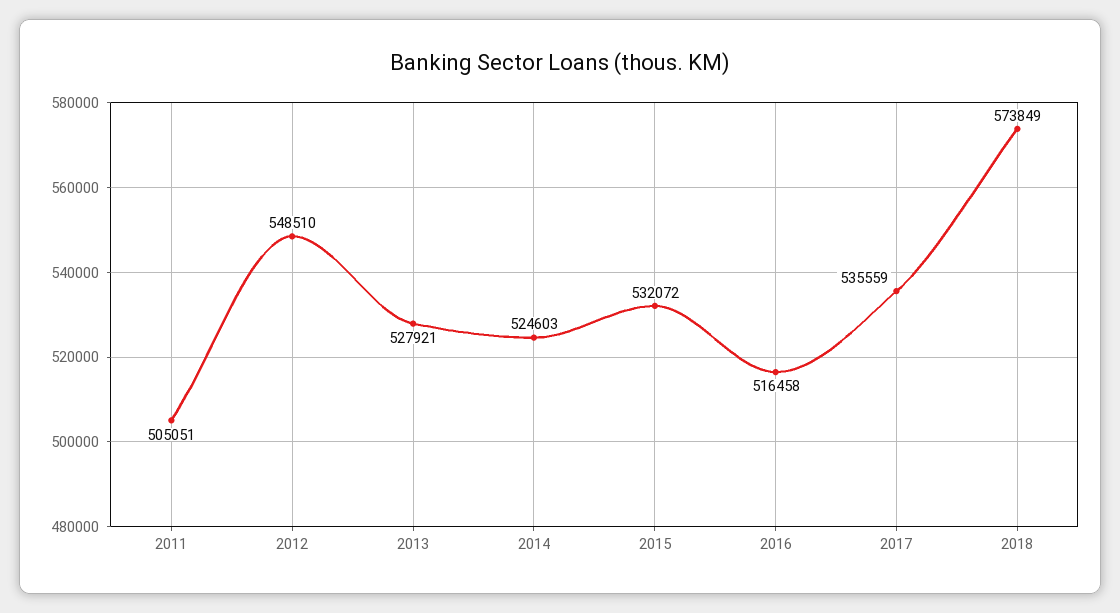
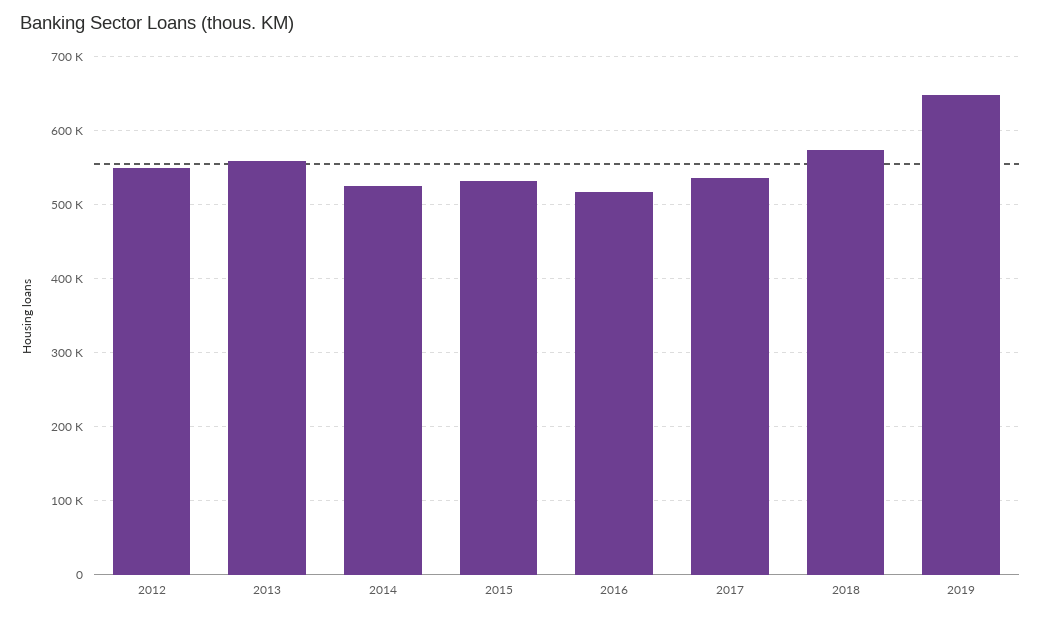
2011: 505051 -> none
2013: 527921 -> 560000
2019: none -> 650000

